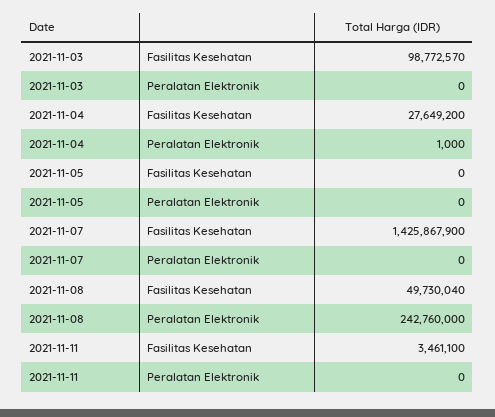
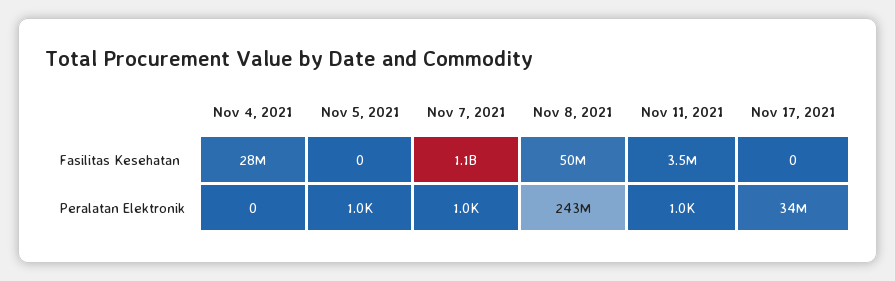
2021-11-03, Fasilitas Kesehatan: 98772570 -> none
2021-11-03, Peralatan Elektronik: 0 -> none
2021-11-04, Peralatan Elektronik: 1000 -> 0
2021-11-05, Peralatan Elektronik: 0 -> 1000
2021-11-07, Fasilitas Kesehatan: 1425867900 -> 1100000000
2021-11-07, Peralatan Elektronik: 0 -> 1000
2021-11-11, Peralatan Elektronik: 0 -> 1000
Nov 17, 2021, Fasilitas Kesehatan: none -> 0
Nov 17, 2021, Peralatan Elektronik: none -> 34000000

